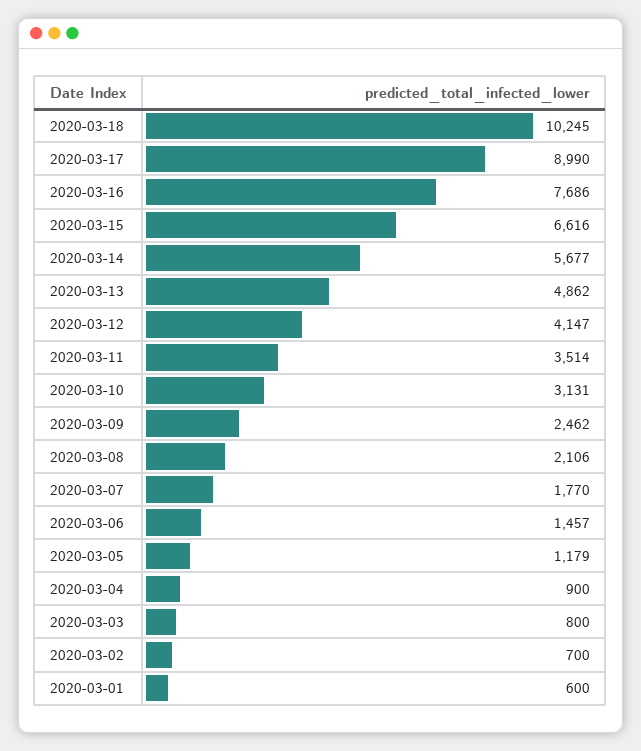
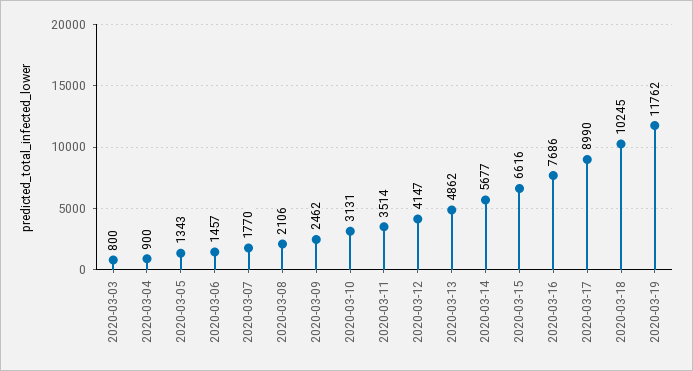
2020-03-05: 1179 -> 1343
2020-03-02: 700 -> none
2020-03-01: 600 -> none
2020-03-19: none -> 11762

